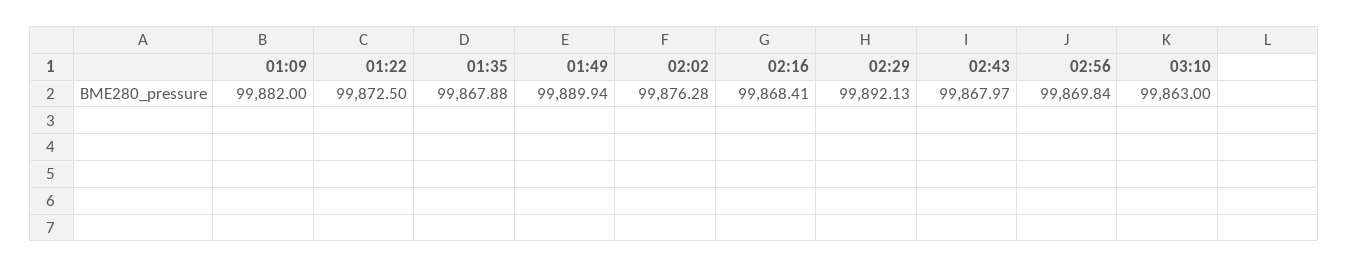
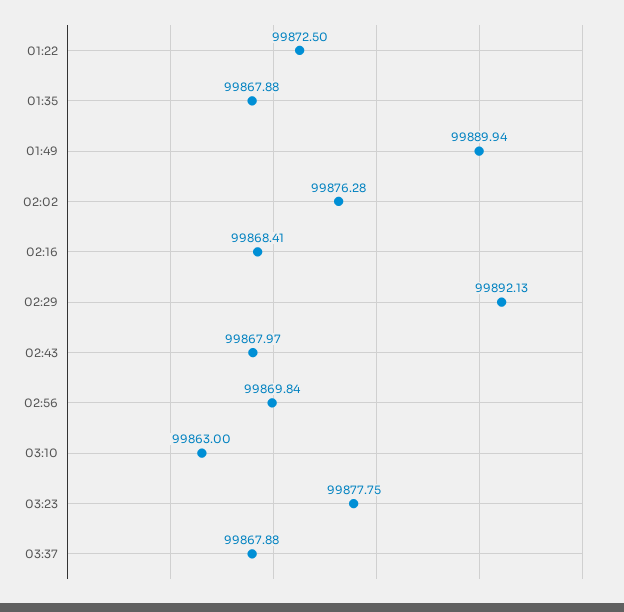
01:09: 99882 -> none
03:23: none -> 99877.75
03:37: none -> 99867.88

